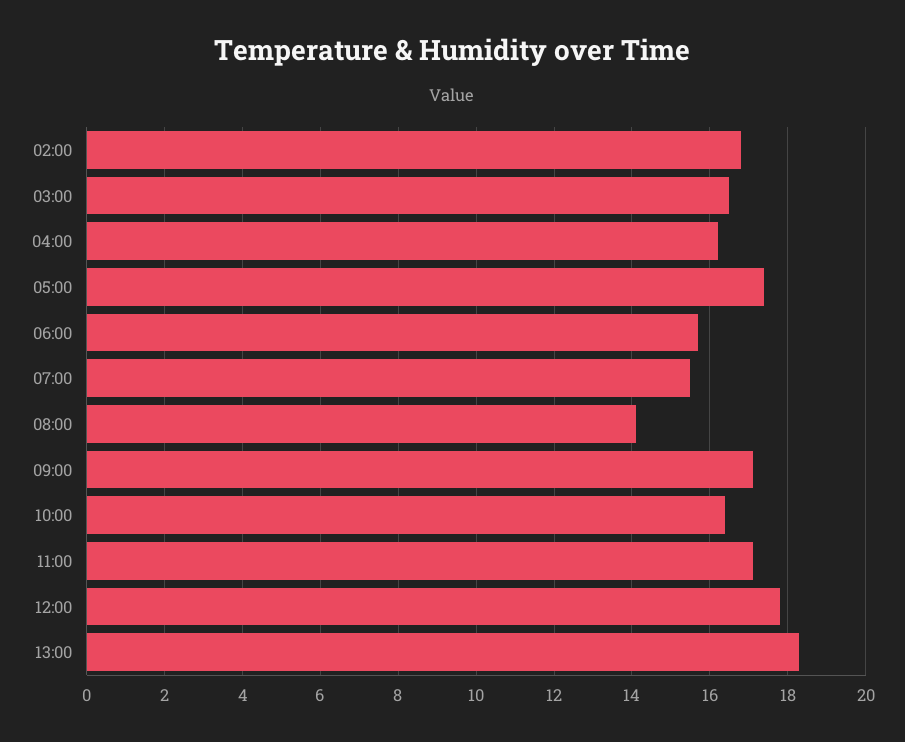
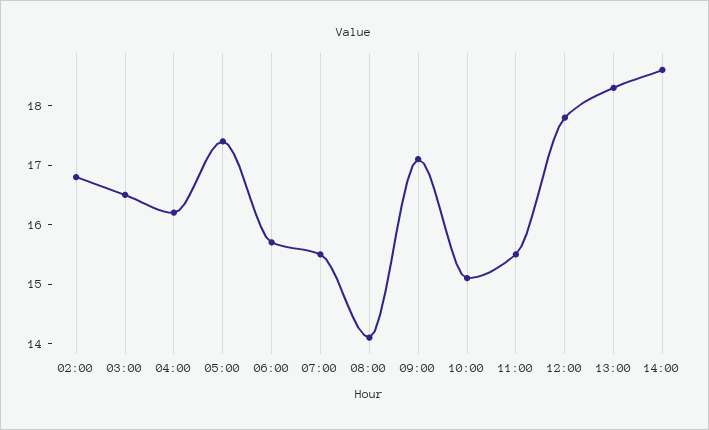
10:00: 16.5 -> 15
11:00: 17 -> 15.5
14:00: none -> 18.5

